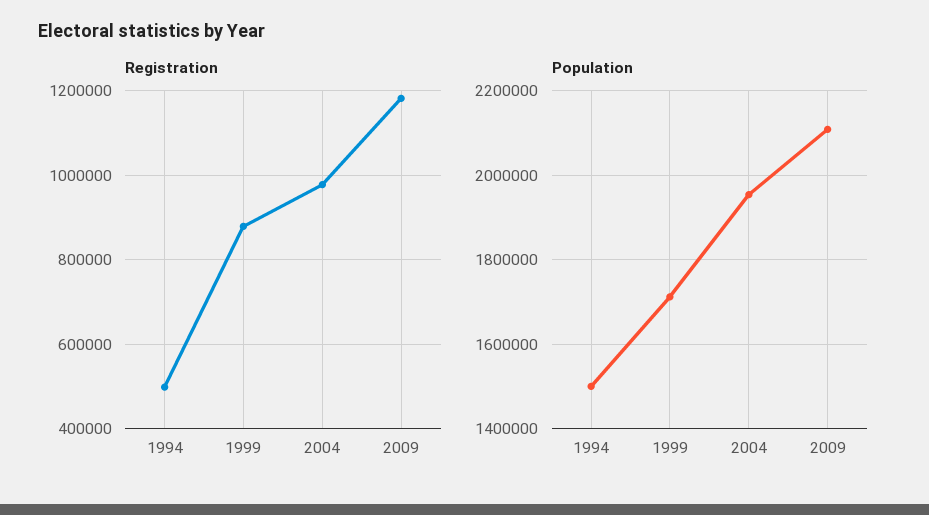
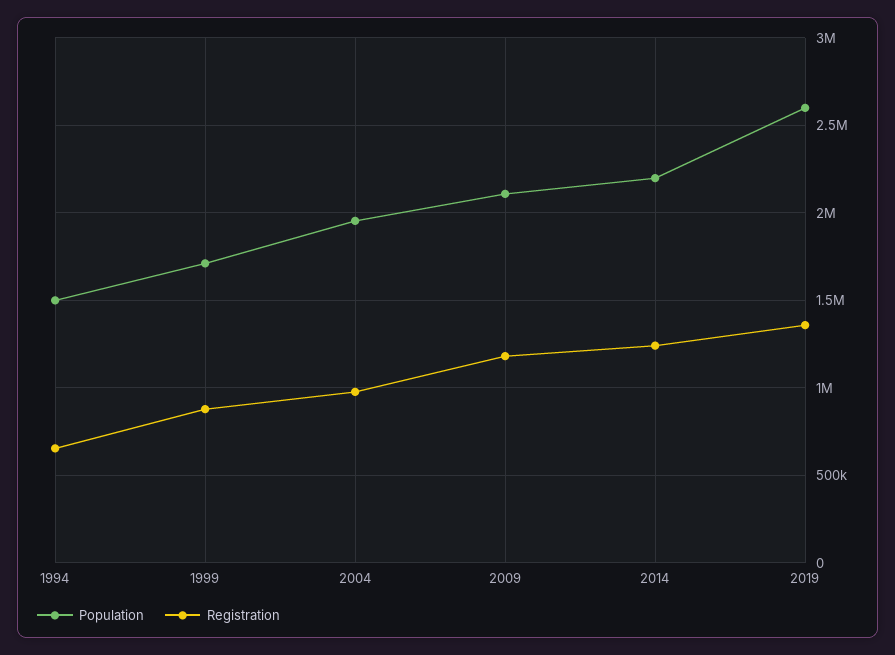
Registration, 1994: 500000 -> 650000
Population, 2014: none -> 2200000
Registration, 2014: none -> 1250000
Population, 2019: none -> 2600000
Registration, 2019: none -> 1350000

